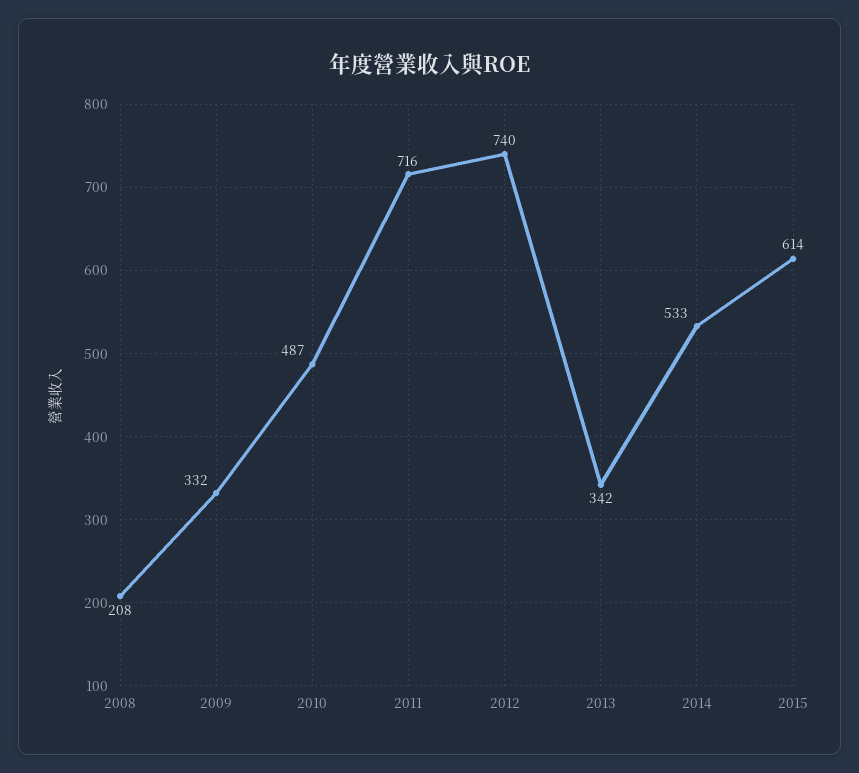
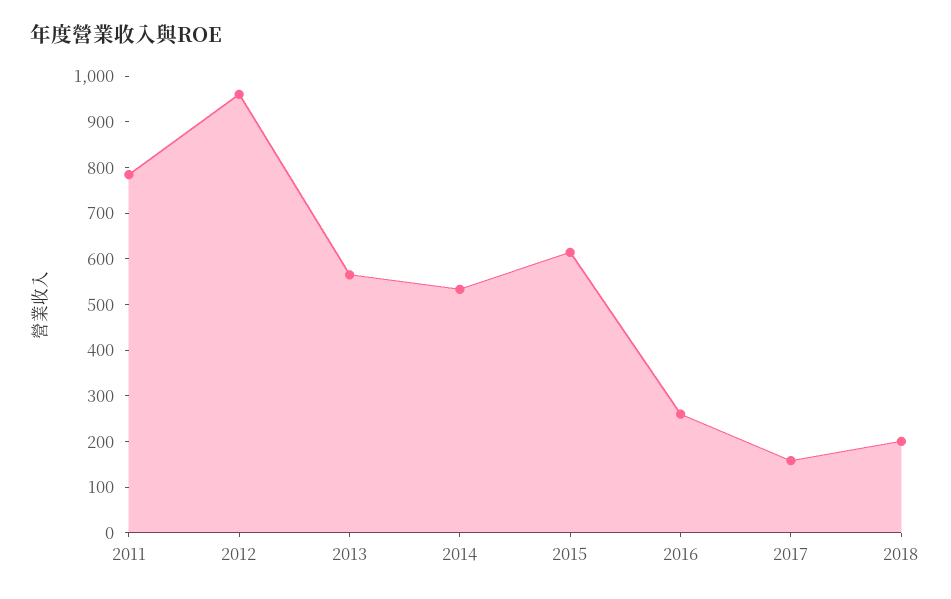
2008: 208 -> none
2009: 332 -> none
2010: 487 -> none
2011: 716 -> 780
2012: 740 -> 960
2013: 342 -> 560
2016: none -> 260
2017: none -> 160
2018: none -> 200

